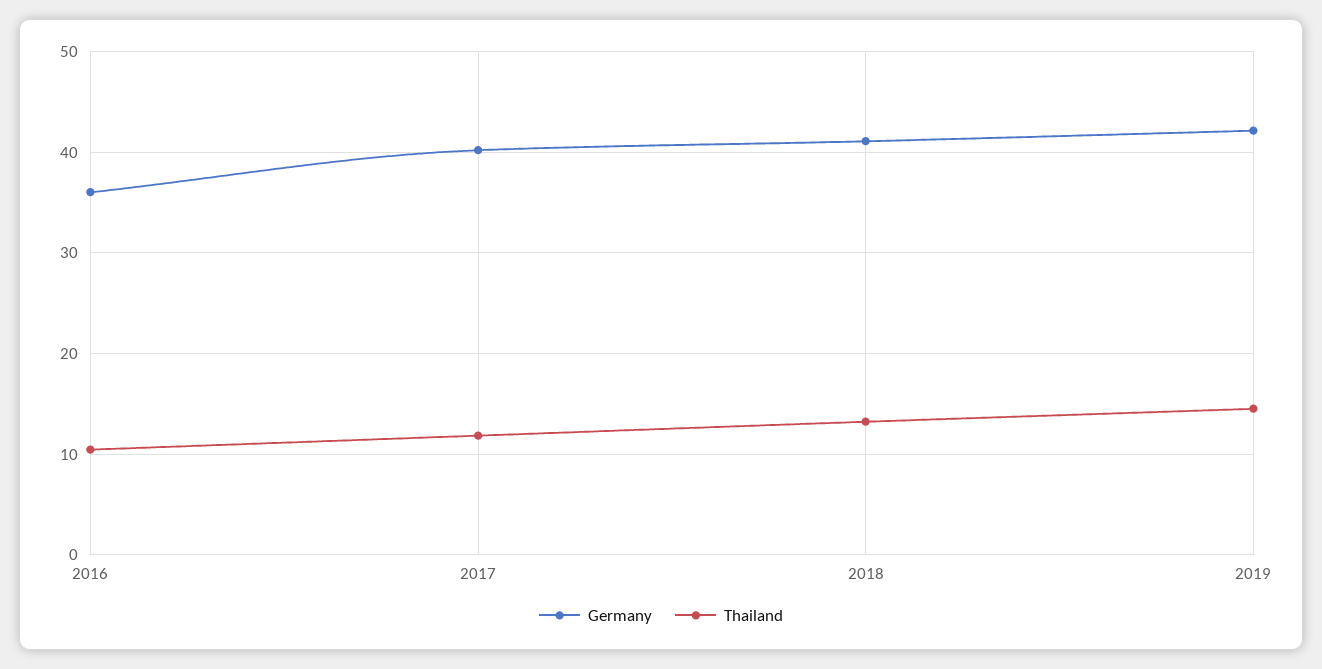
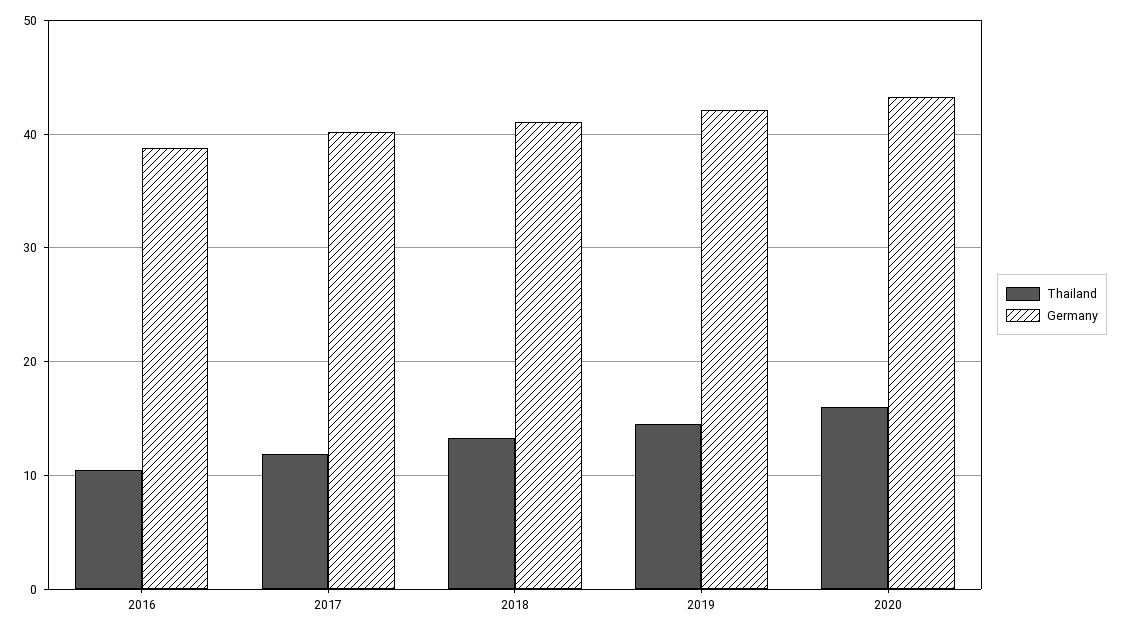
Germany, 2016: 36 -> 39
Thailand, 2020: none -> 16
Germany, 2020: none -> 43

